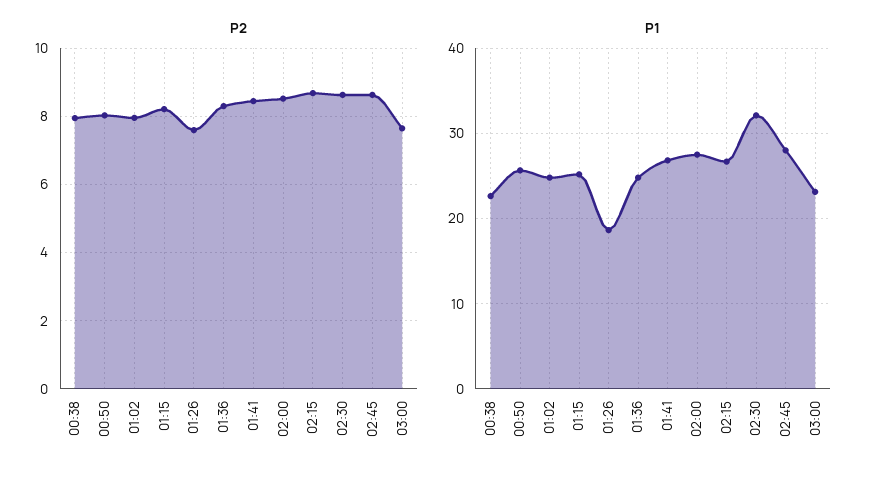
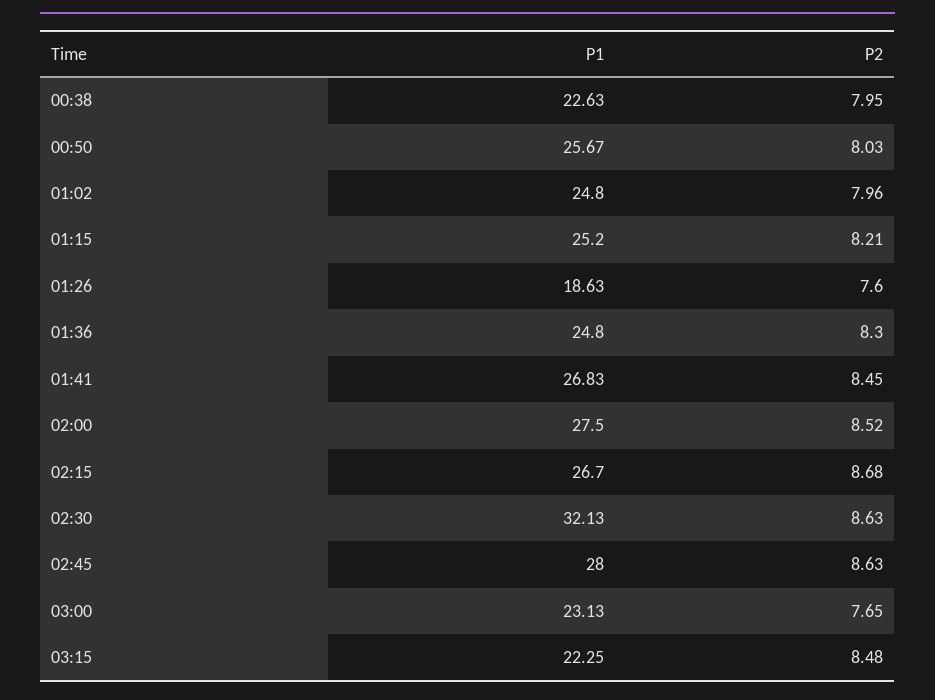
P1, 03:15: none -> 22.25
P2, 03:15: none -> 8.48

